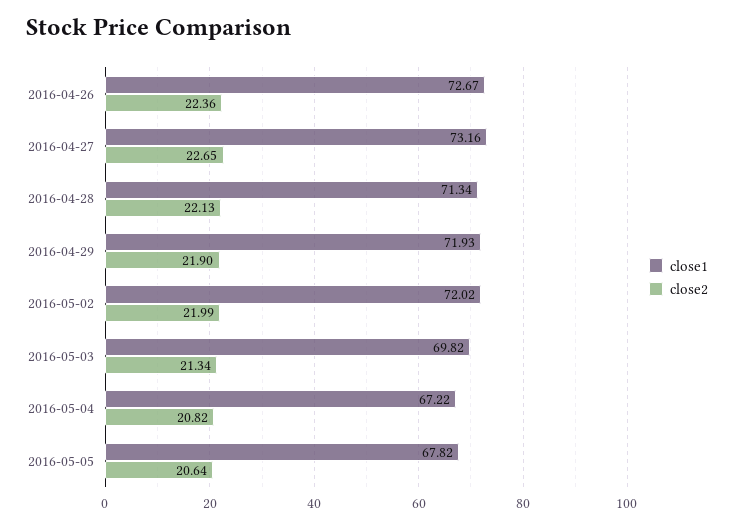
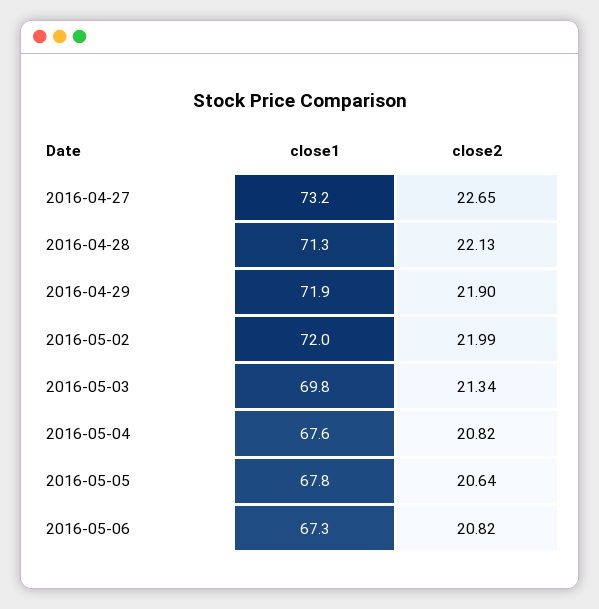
close1, 2016-04-26: 72.67 -> none
close2, 2016-04-26: 22.36 -> none
close1, 2016-05-04: 67.22 -> 67.6
close1, 2016-05-06: none -> 67.3
close2, 2016-05-06: none -> 20.82

